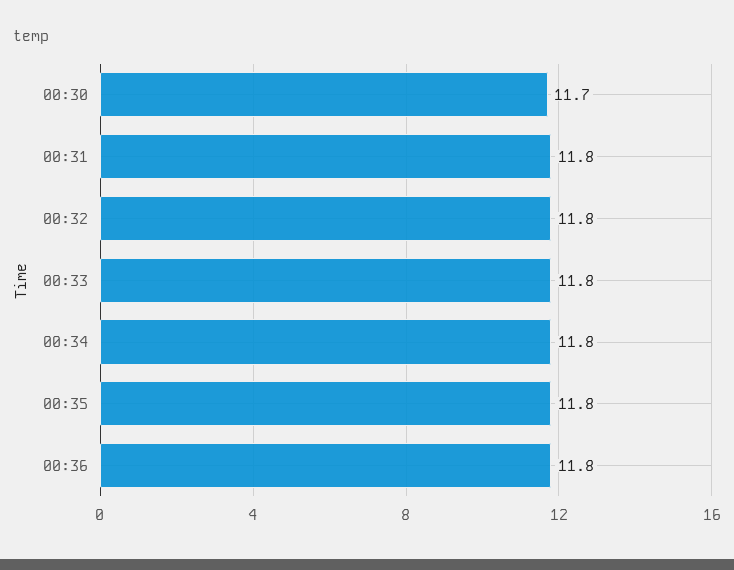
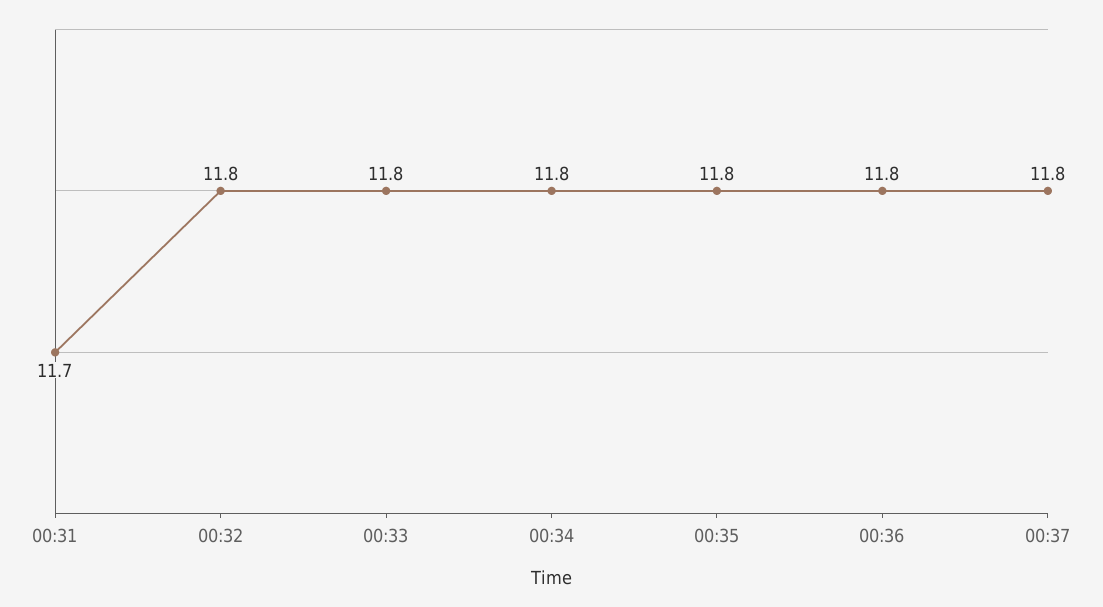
00:30: 11.7 -> none
00:31: 11.8 -> 11.7
00:37: none -> 11.8

